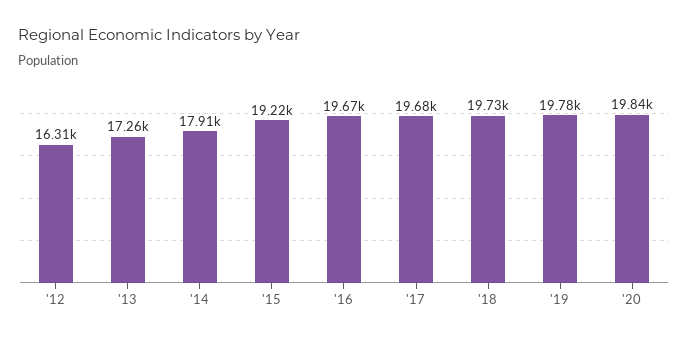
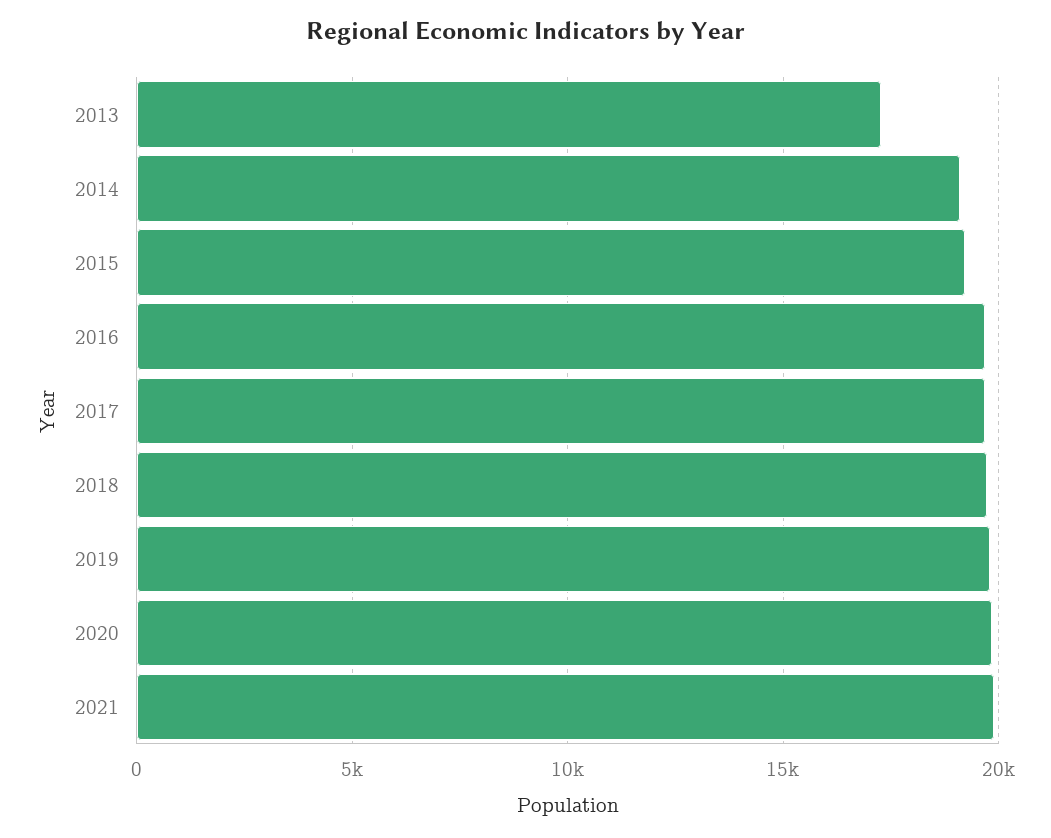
'12: 16310 -> none
'14: 17910 -> 19000
2021: none -> 20000

